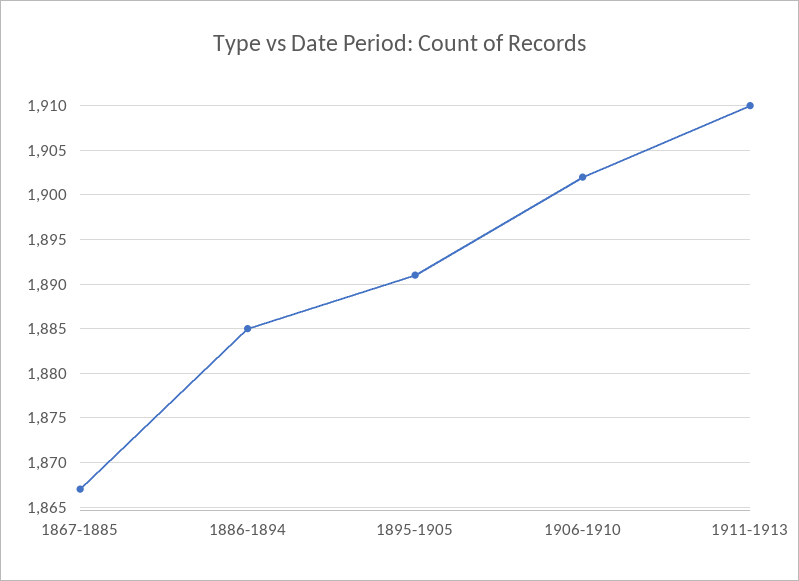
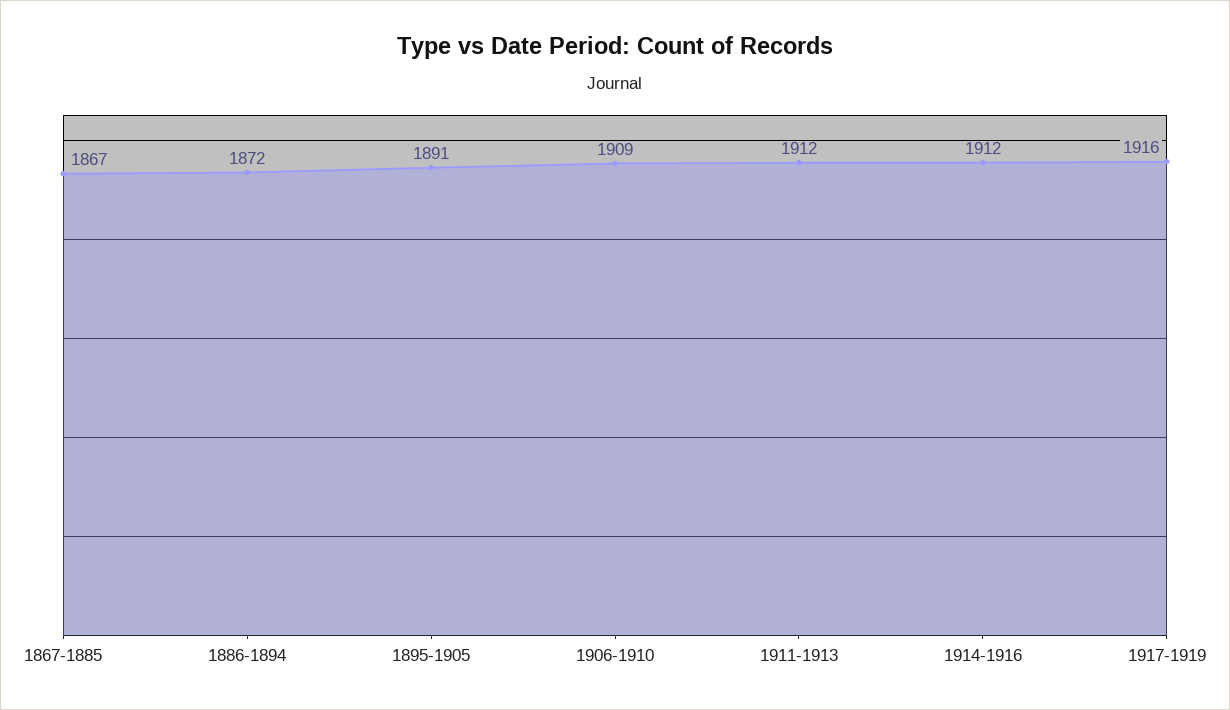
1886-1894: 1885 -> 1872
1906-1910: 1902 -> 1909
1911-1913: 1910 -> 1912
1914-1916: none -> 1912
1917-1919: none -> 1916

